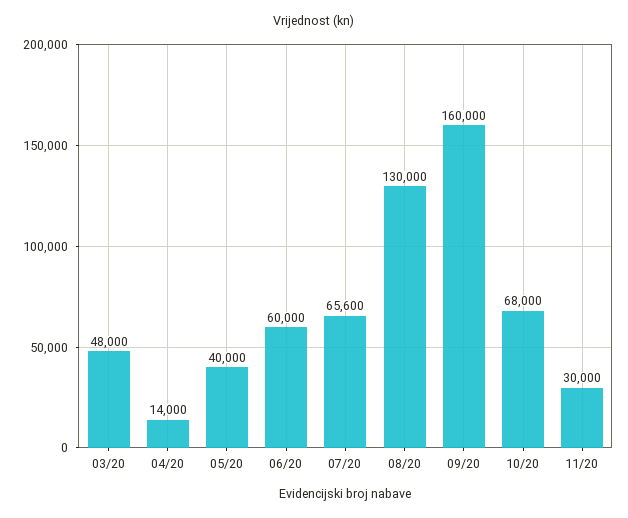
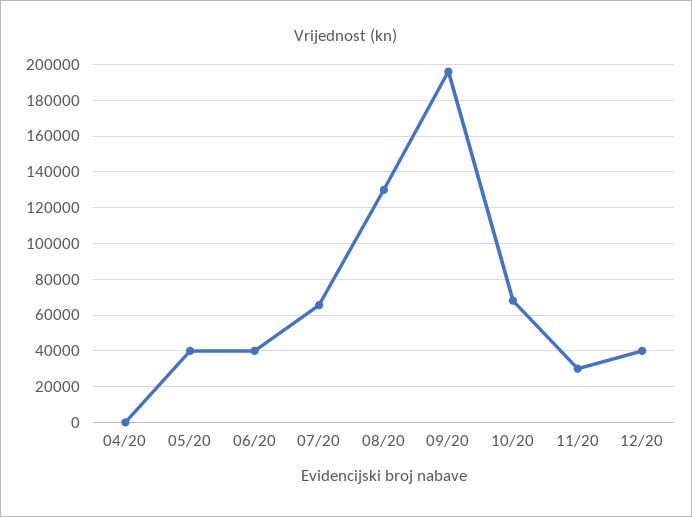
03/20: 48000 -> none
04/20: 14000 -> 0
06/20: 60000 -> 40000
09/20: 160000 -> 195000
12/20: none -> 40000

